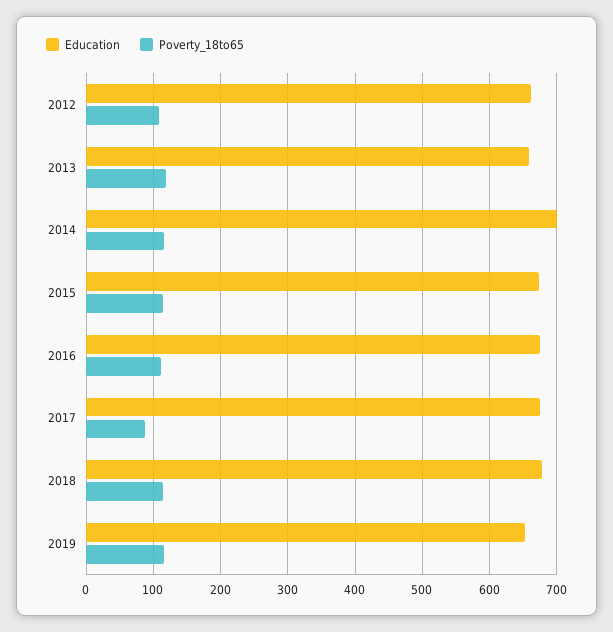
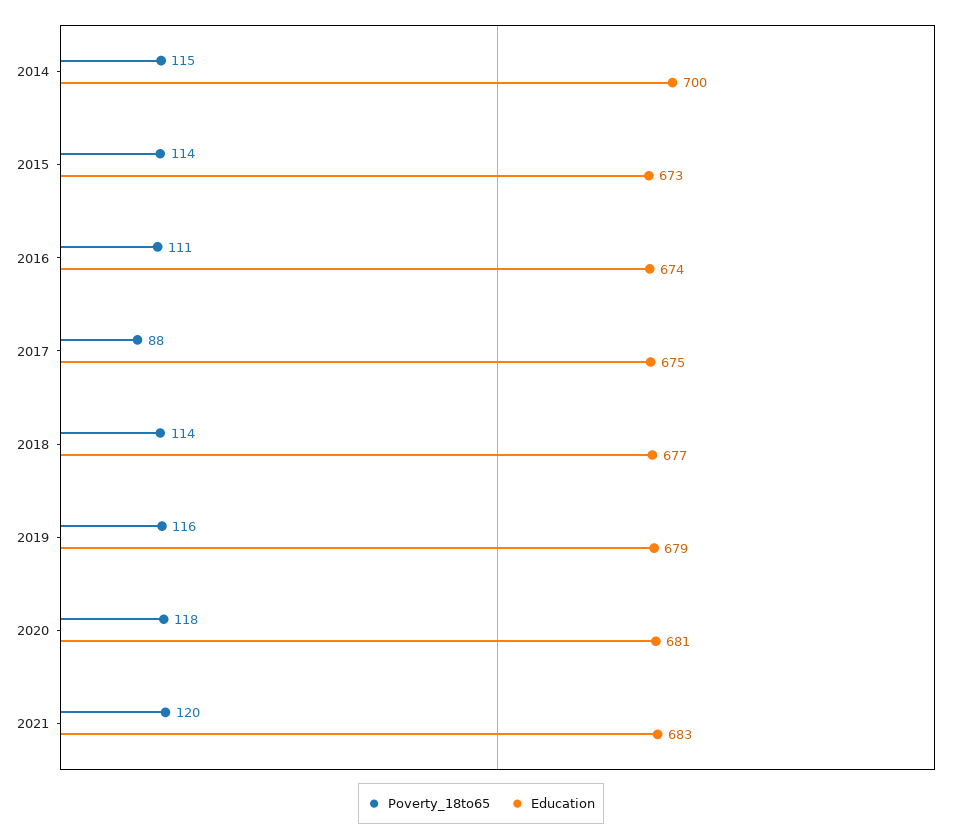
Education, 2012: 660 -> none
Poverty_18to65, 2012: 110 -> none
Education, 2013: 660 -> none
Poverty_18to65, 2013: 120 -> none
Education, 2019: 650 -> 679
Poverty_18to65, 2020: none -> 118
Education, 2020: none -> 681
Poverty_18to65, 2021: none -> 120
Education, 2021: none -> 683

